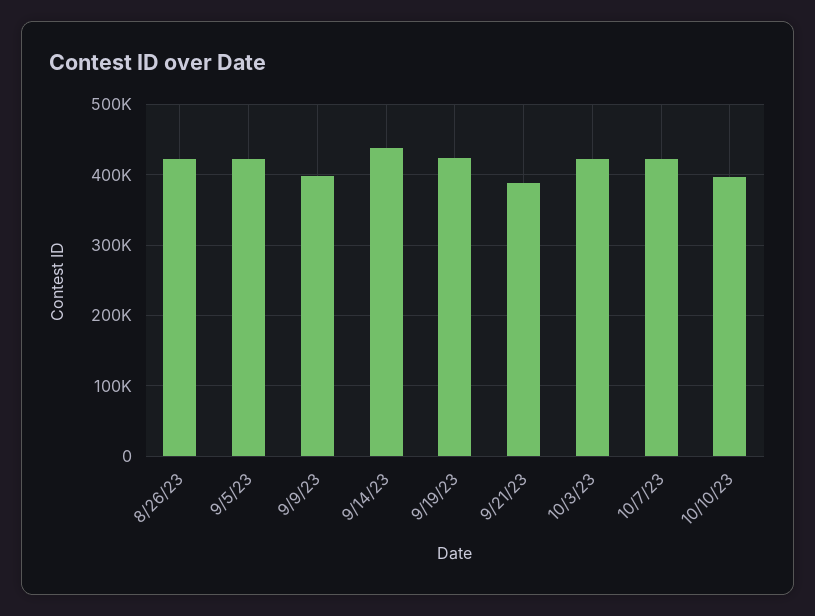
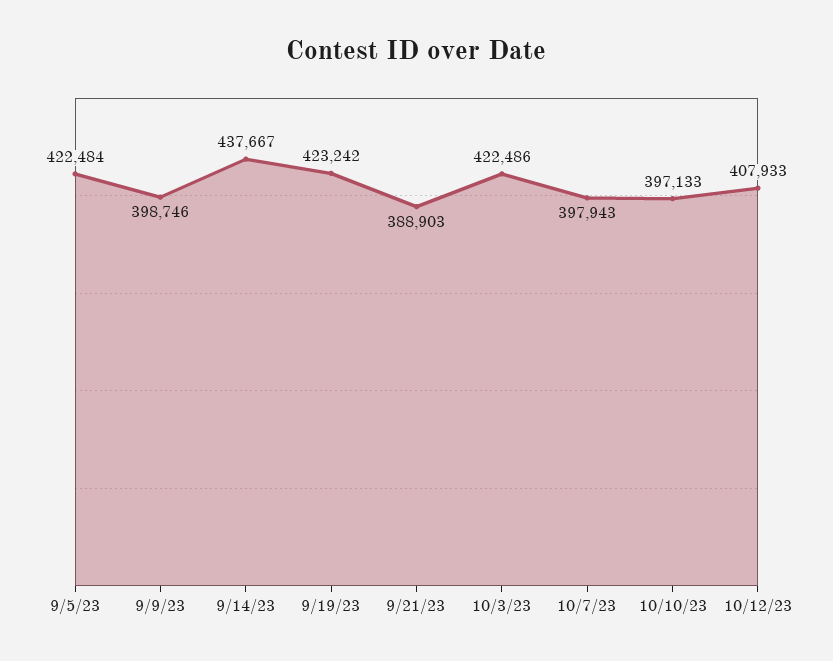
8/26/23: 420000 -> none
10/7/23: 420000 -> 397943
10/12/23: none -> 407933

